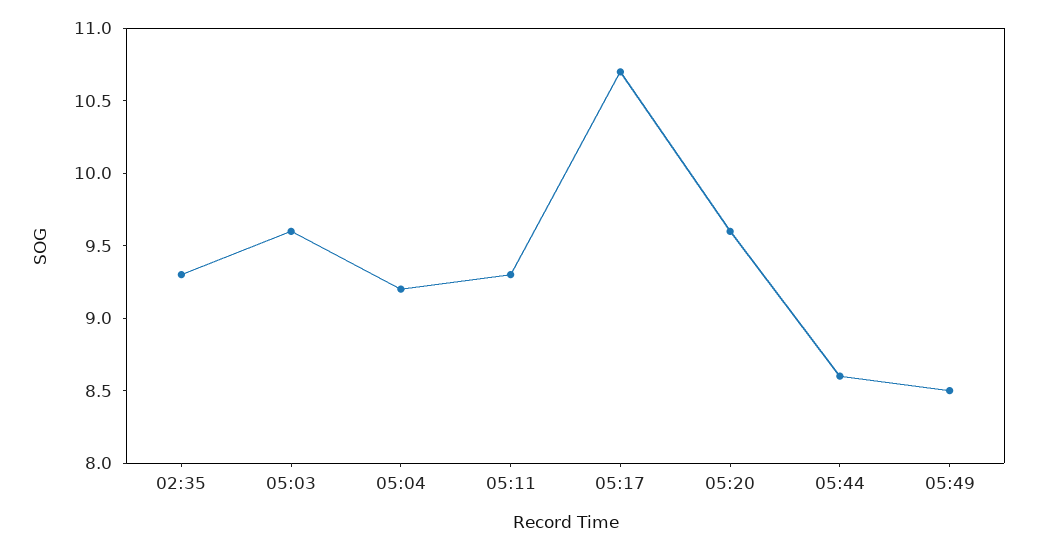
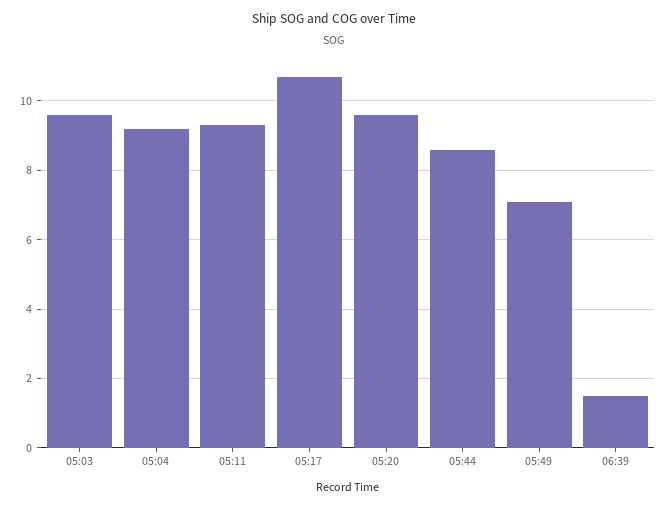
02:35: 9.3 -> none
05:49: 8.5 -> 7
06:39: none -> 1.5

